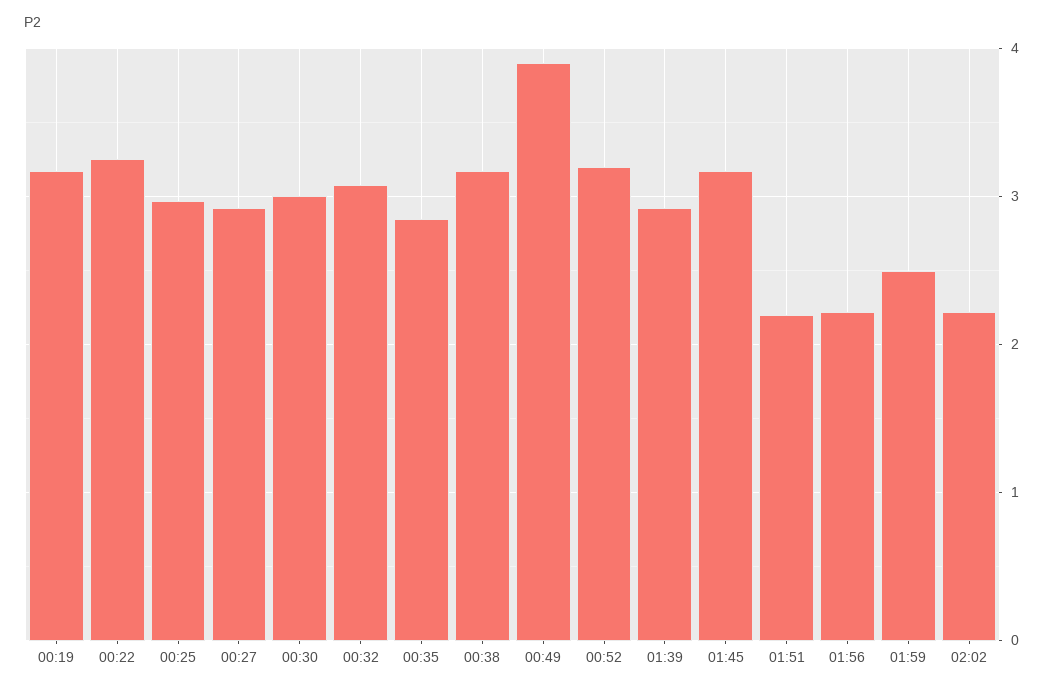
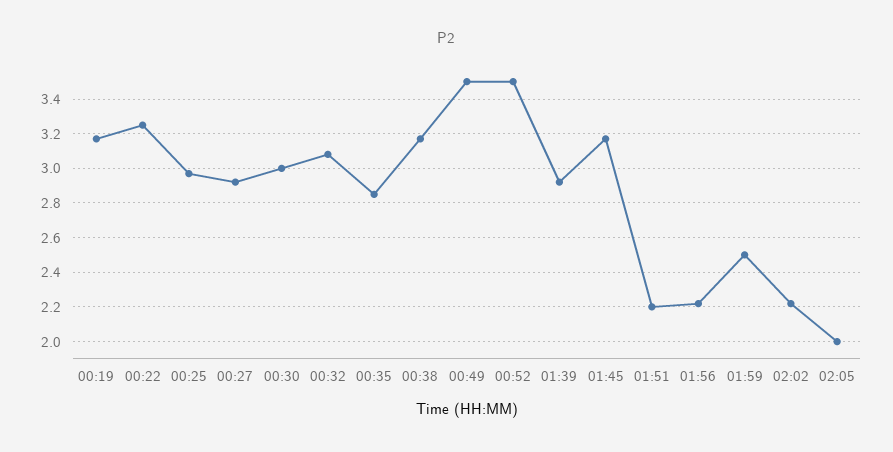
00:49: 3.9 -> 3.5
00:52: 3.2 -> 3.5
02:05: none -> 2

